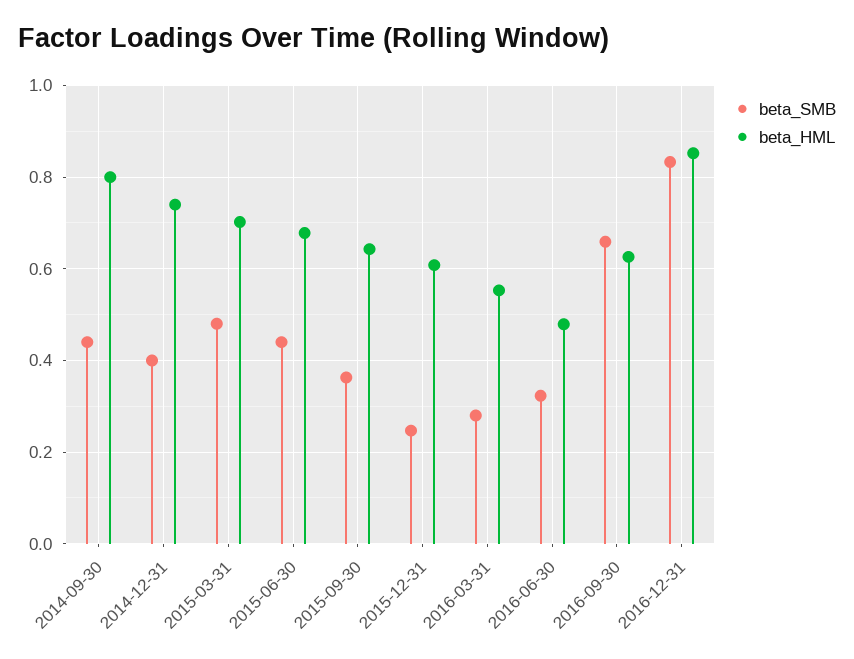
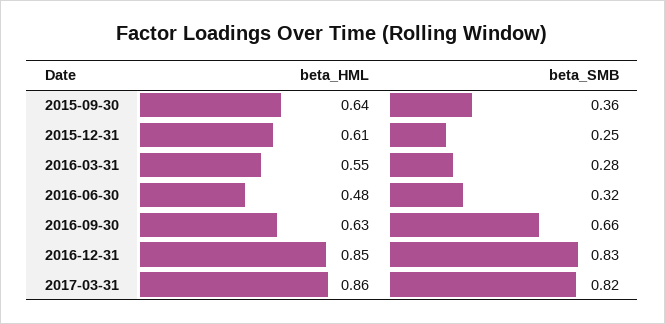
beta_SMB, 2014-09-30: 0.44 -> none
beta_HML, 2014-09-30: 0.8 -> none
beta_SMB, 2014-12-31: 0.4 -> none
beta_HML, 2014-12-31: 0.74 -> none
beta_SMB, 2015-03-31: 0.48 -> none
beta_HML, 2015-03-31: 0.7 -> none
beta_SMB, 2015-06-30: 0.44 -> none
beta_HML, 2015-06-30: 0.68 -> none
beta_HML, 2017-03-31: none -> 0.86
beta_SMB, 2017-03-31: none -> 0.82

